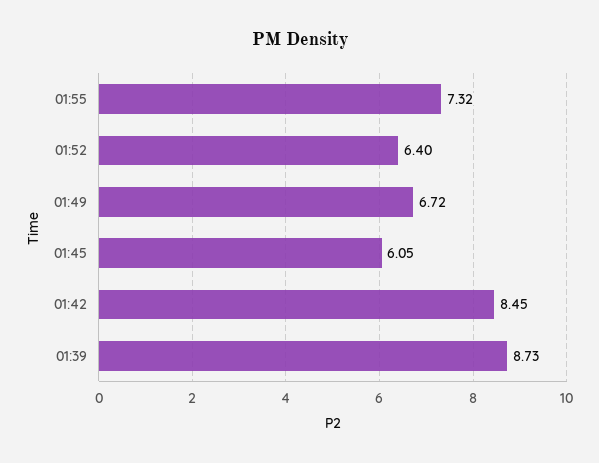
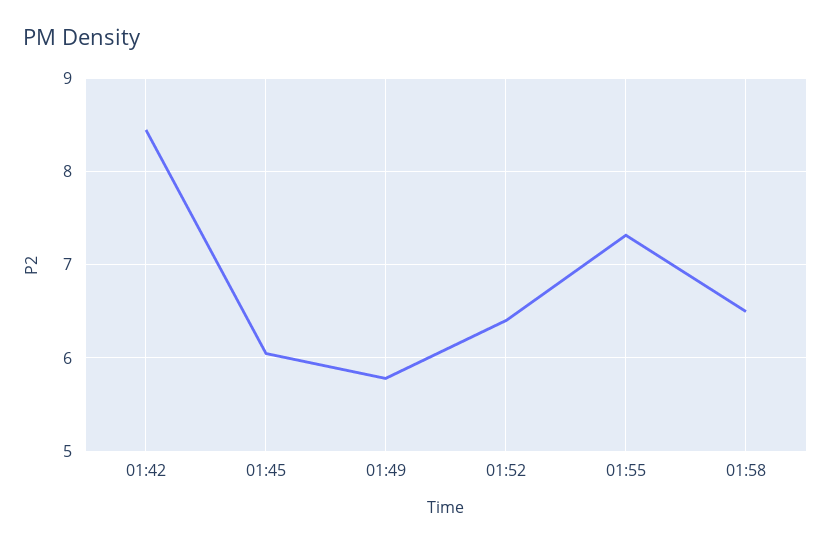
01:49: 6.72 -> 5.8
01:39: 8.73 -> none
01:58: none -> 6.5

